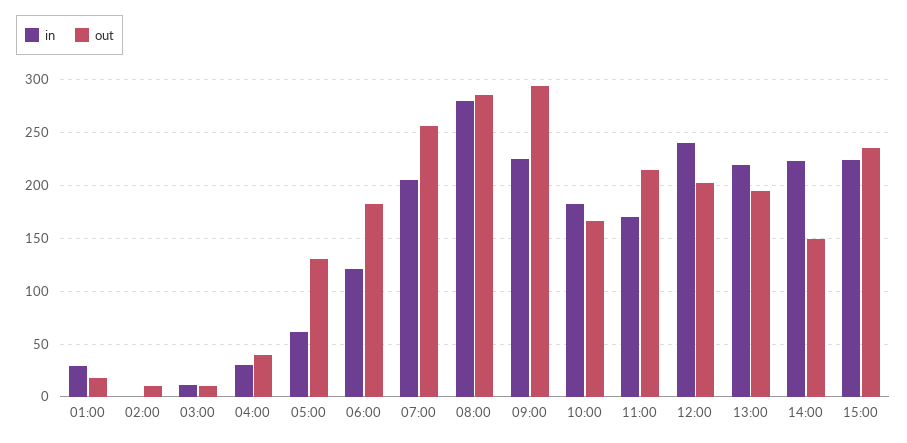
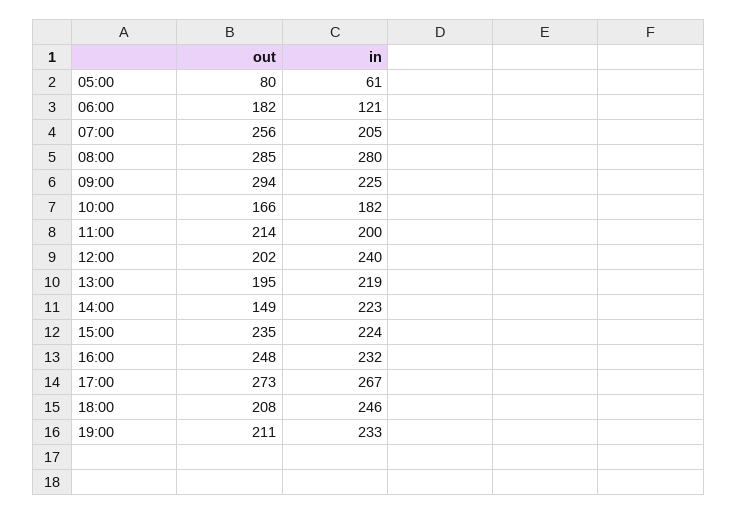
in, 01:00: 30 -> none
out, 01:00: 20 -> none
in, 02:00: 0 -> none
out, 02:00: 10 -> none
in, 03:00: 10 -> none
out, 03:00: 10 -> none
in, 04:00: 30 -> none
out, 04:00: 40 -> none
out, 05:00: 130 -> 80
in, 11:00: 170 -> 200
out, 16:00: none -> 248
in, 16:00: none -> 232
out, 17:00: none -> 273
in, 17:00: none -> 267
out, 18:00: none -> 208
in, 18:00: none -> 246
out, 19:00: none -> 211
in, 19:00: none -> 233

